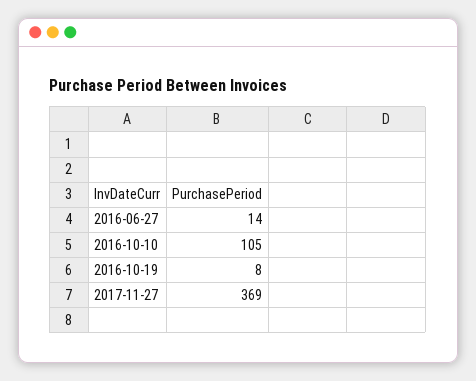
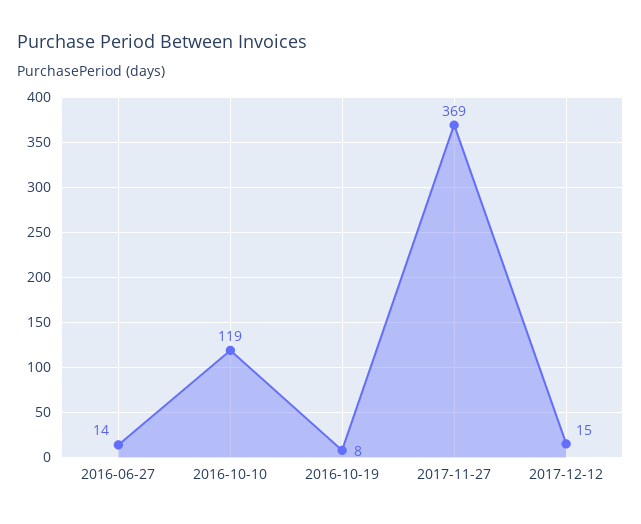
2016-10-10: 105 -> 119
2017-12-12: none -> 15

